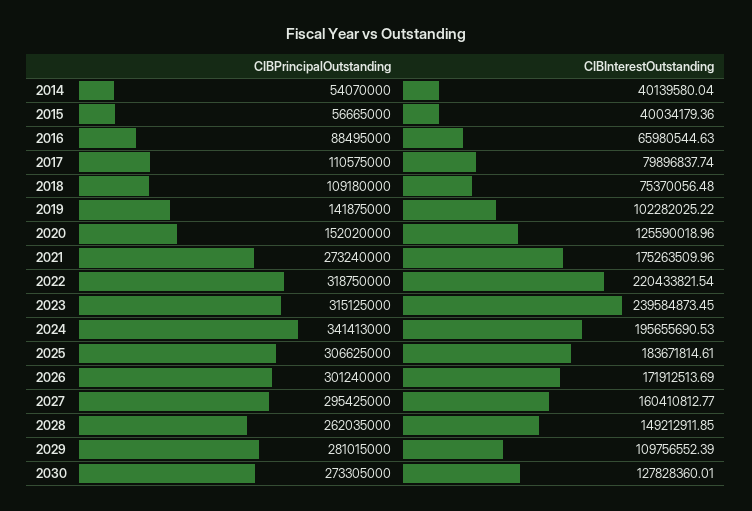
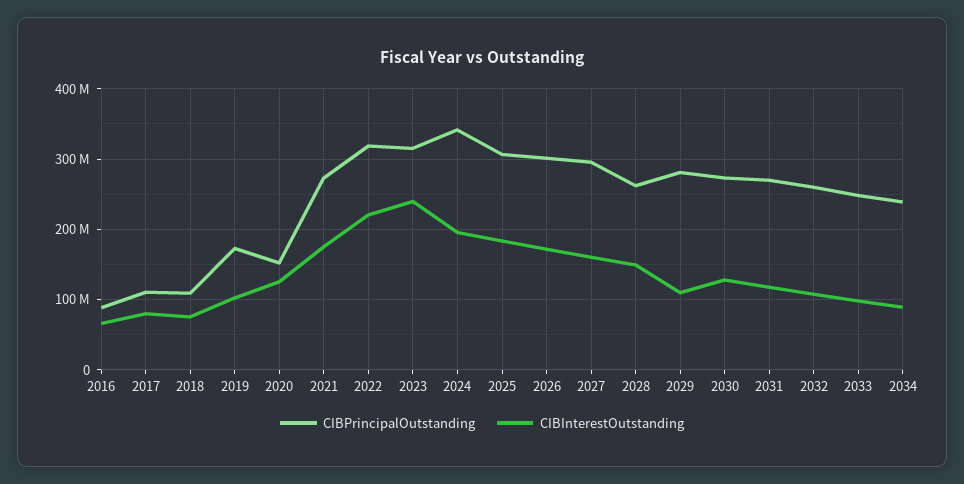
CIBPrincipalOutstanding, 2014: 54070000 -> none
CIBInterestOutstanding, 2014: 40139580.04 -> none
CIBPrincipalOutstanding, 2015: 56665000 -> none
CIBInterestOutstanding, 2015: 40034179.36 -> none
CIBPrincipalOutstanding, 2019: 141875000 -> 170000000
CIBPrincipalOutstanding, 2031: none -> 270000000
CIBInterestOutstanding, 2031: none -> 120000000
CIBPrincipalOutstanding, 2032: none -> 260000000
CIBInterestOutstanding, 2032: none -> 110000000
CIBPrincipalOutstanding, 2033: none -> 250000000
CIBInterestOutstanding, 2033: none -> 100000000
CIBPrincipalOutstanding, 2034: none -> 240000000
CIBInterestOutstanding, 2034: none -> 90000000

